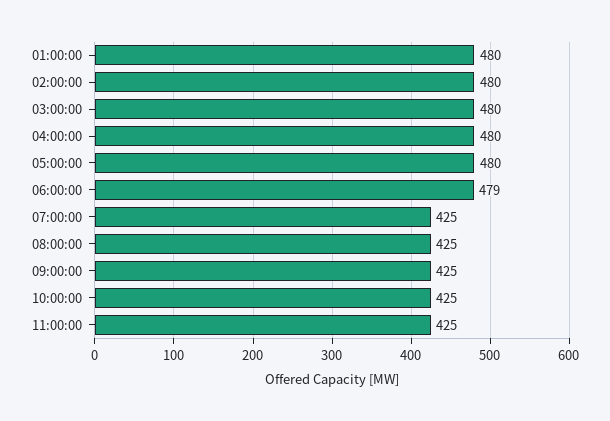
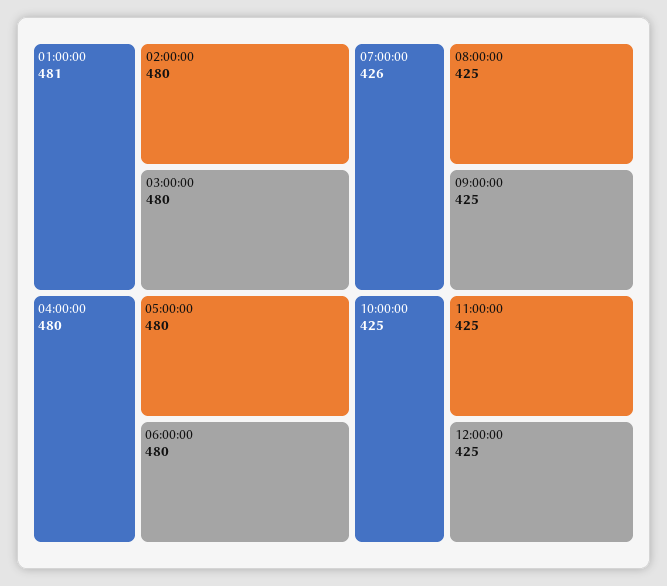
01:00:00: 480 -> 481
06:00:00: 479 -> 480
07:00:00: 425 -> 426
12:00:00: none -> 425

